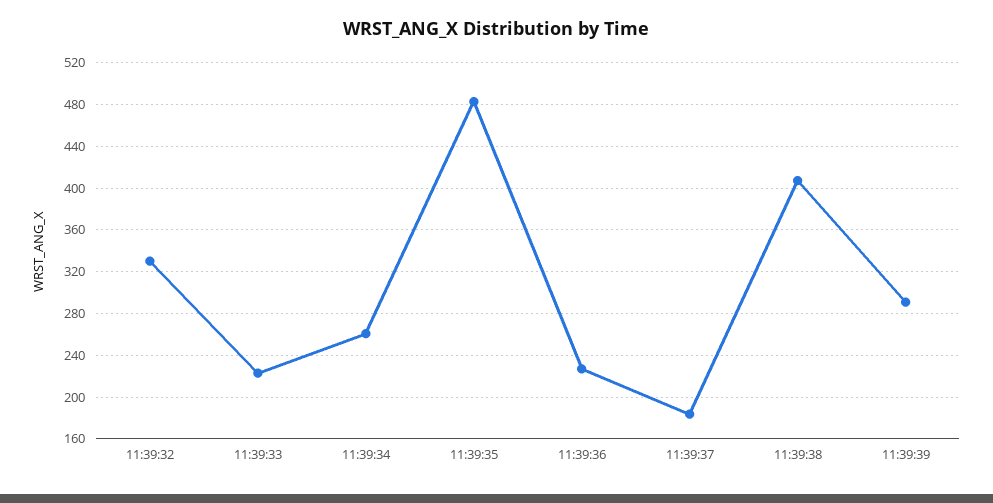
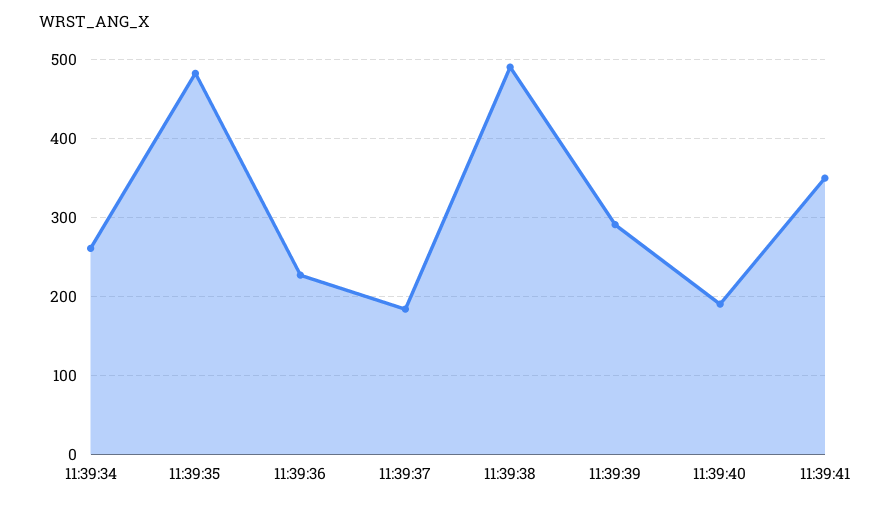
11:39:32: 330 -> none
11:39:33: 220 -> none
11:39:38: 410 -> 490
11:39:40: none -> 190
11:39:41: none -> 350

